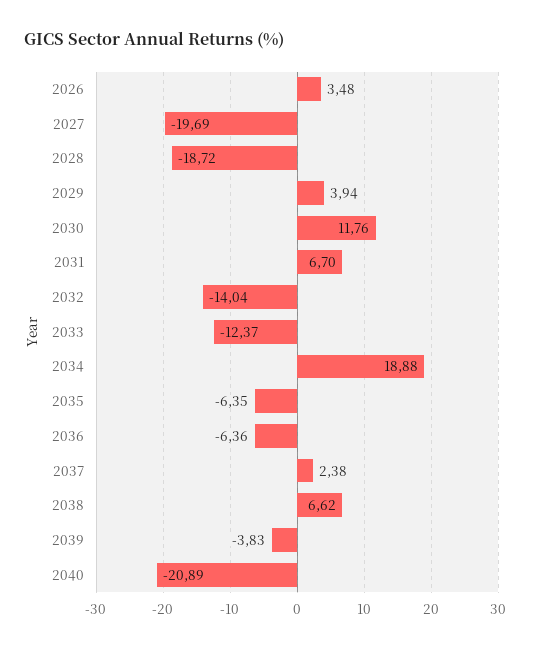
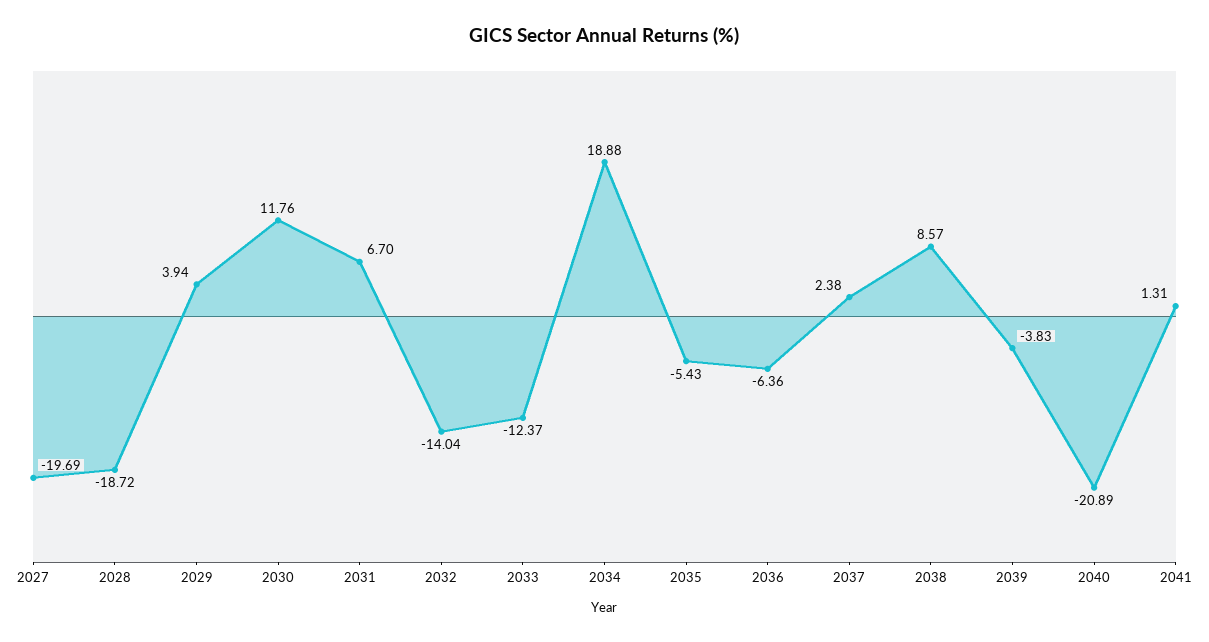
2026: 3.48 -> none
2035: -6.35 -> -5.43
2038: 6.62 -> 8.57
2041: none -> 1.31

